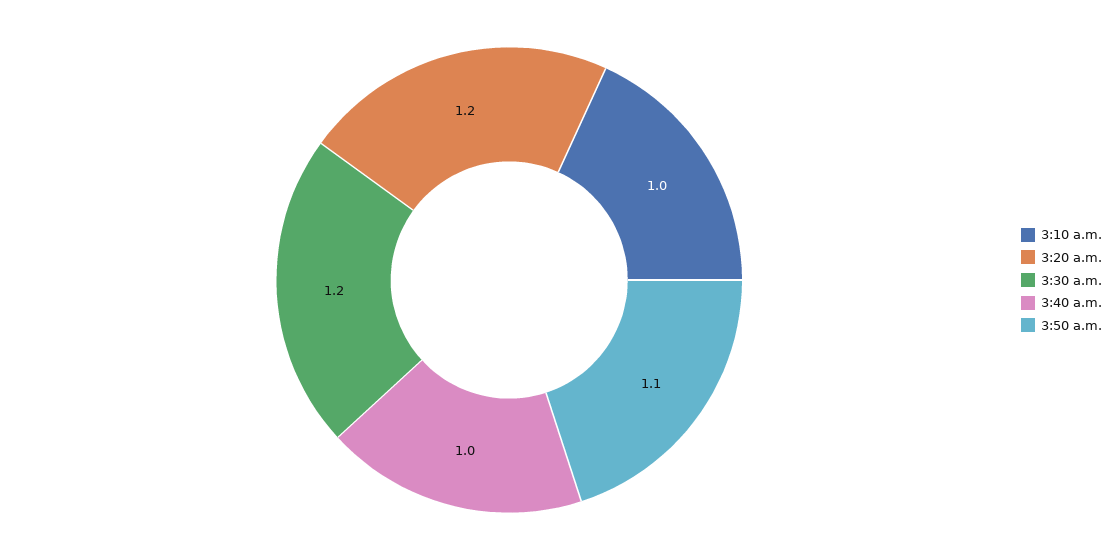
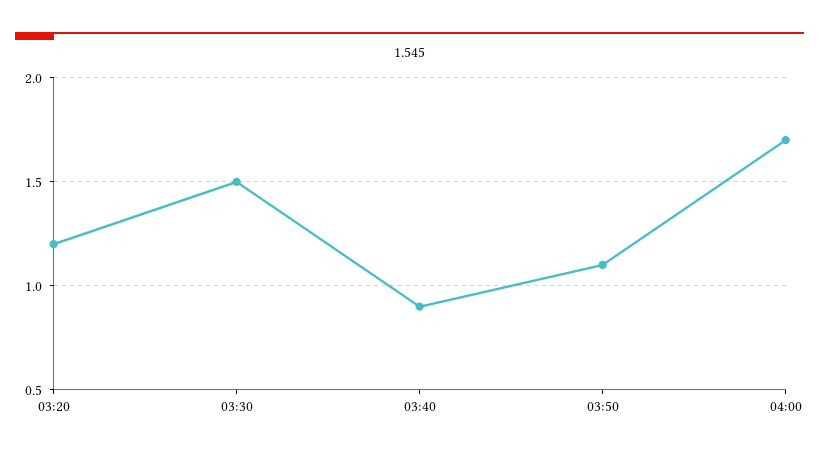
3:10 a.m.: 1 -> none
3:30 a.m.: 1.2 -> 1.5
3:40 a.m.: 1 -> 0.9
04:00: none -> 1.7

